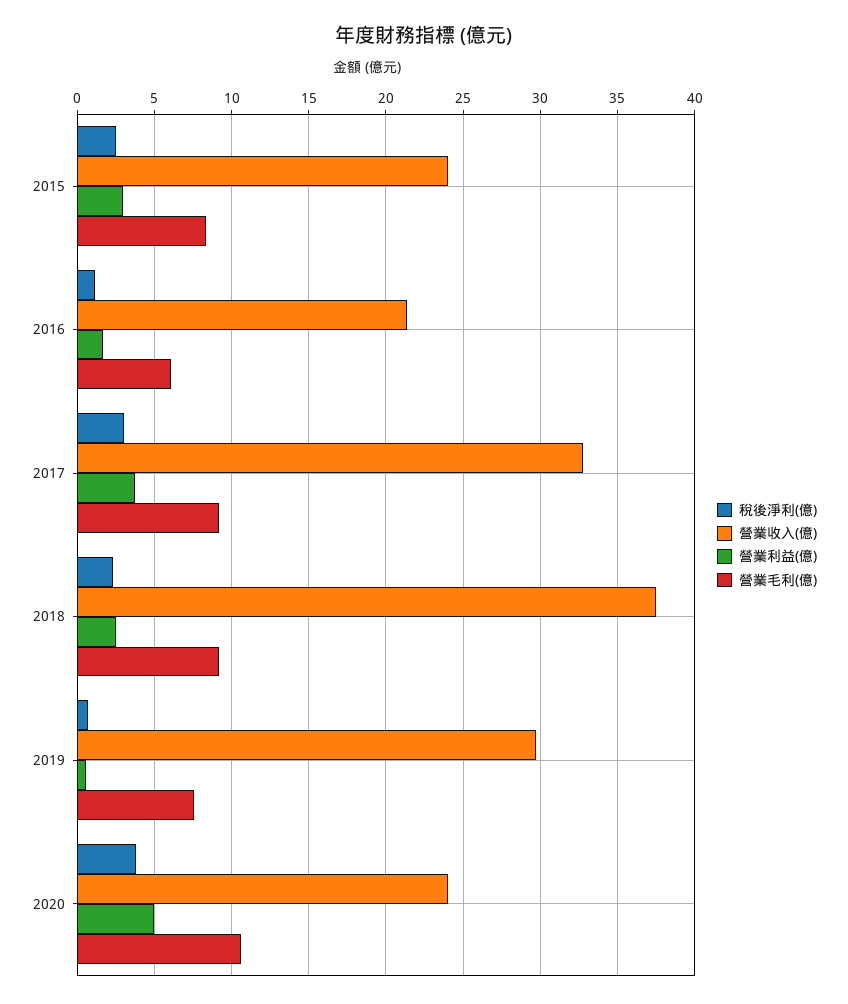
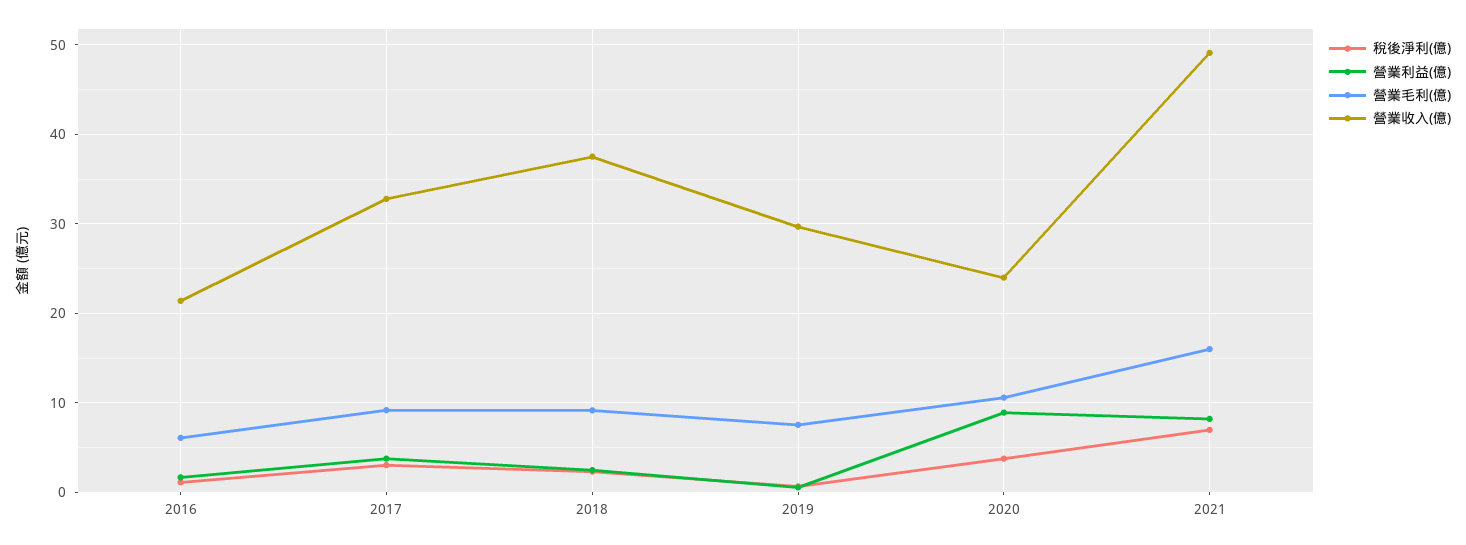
稅後淨利(億), 2015: 2.5 -> none
營業收入(億), 2015: 24 -> none
營業利益(億), 2015: 3 -> none
營業毛利(億), 2015: 8.5 -> none
營業利益(億), 2020: 5 -> 9
稅後淨利(億), 2021: none -> 7
營業利益(億), 2021: none -> 8
營業毛利(億), 2021: none -> 16
營業收入(億), 2021: none -> 49

